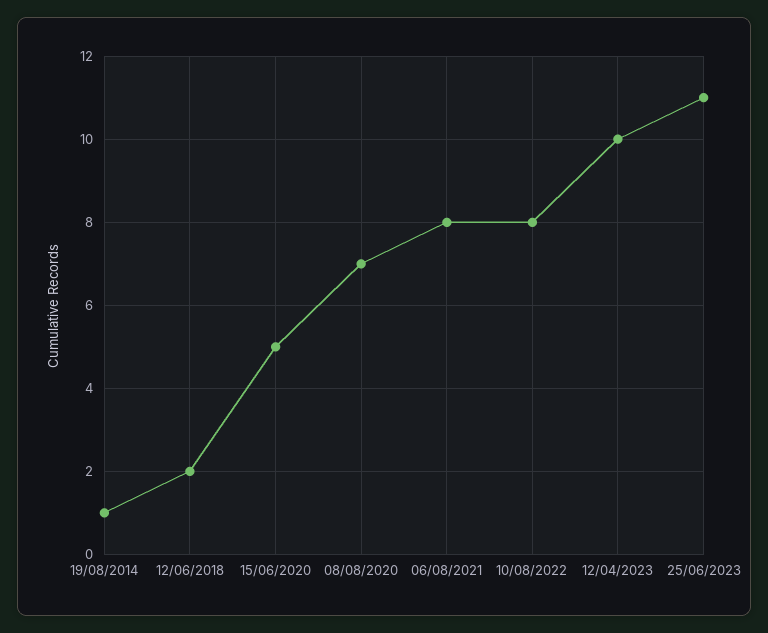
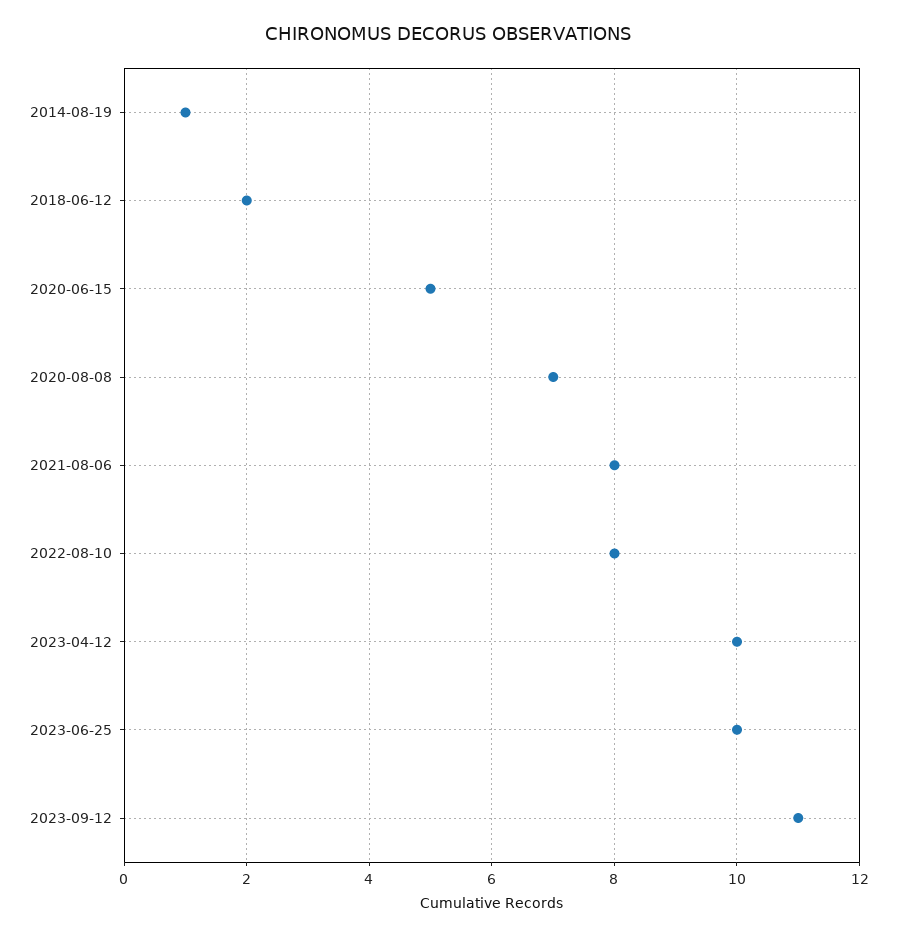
25/06/2023: 11 -> 10
2023-09-12: none -> 11

